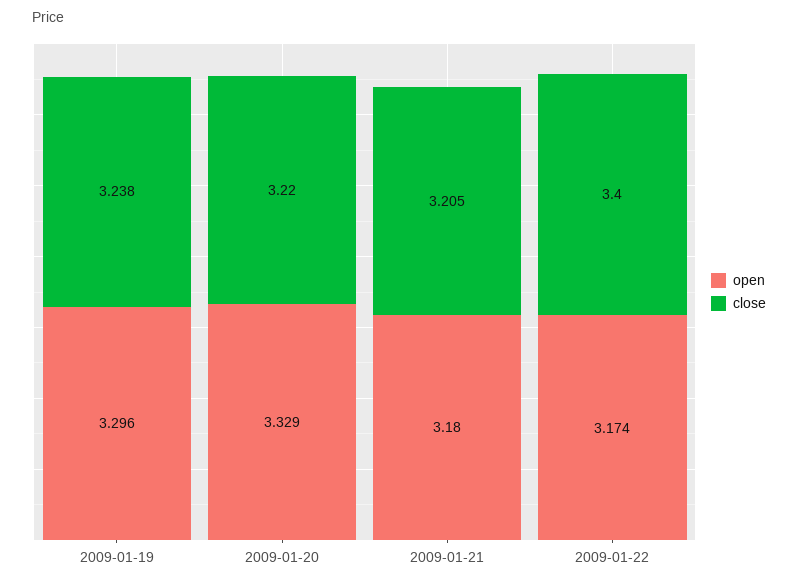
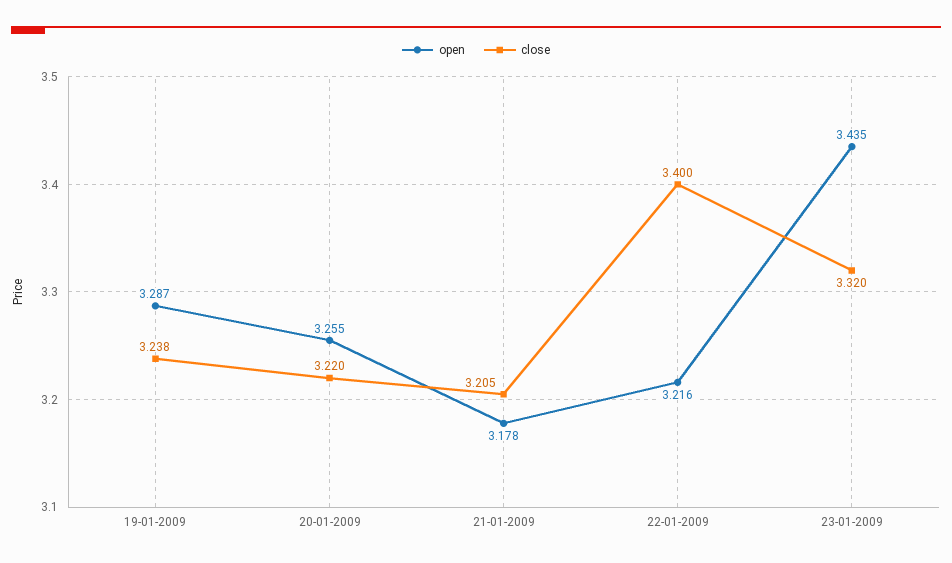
open, 2009-01-19: 3.296 -> 3.287
open, 2009-01-20: 3.329 -> 3.255
open, 2009-01-21: 3.18 -> 3.178
open, 2009-01-22: 3.174 -> 3.216
open, 23-01-2009: none -> 3.435
close, 23-01-2009: none -> 3.32

